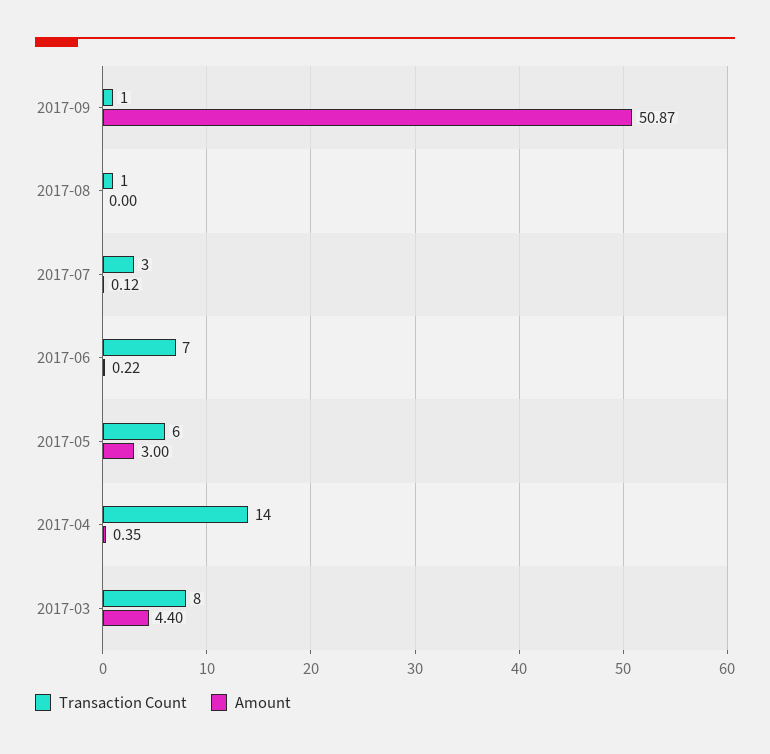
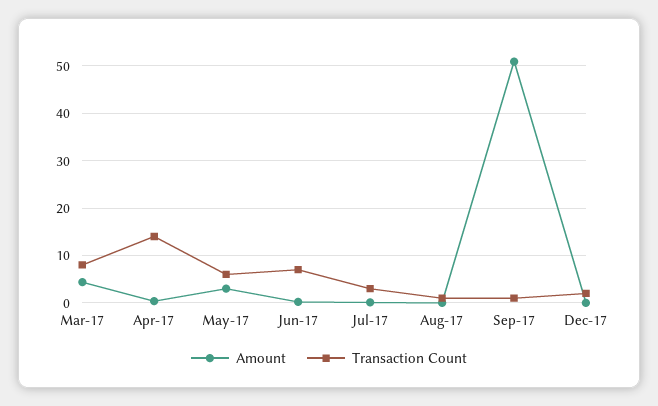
Amount, Dec-17: none -> 0
Transaction Count, Dec-17: none -> 2

